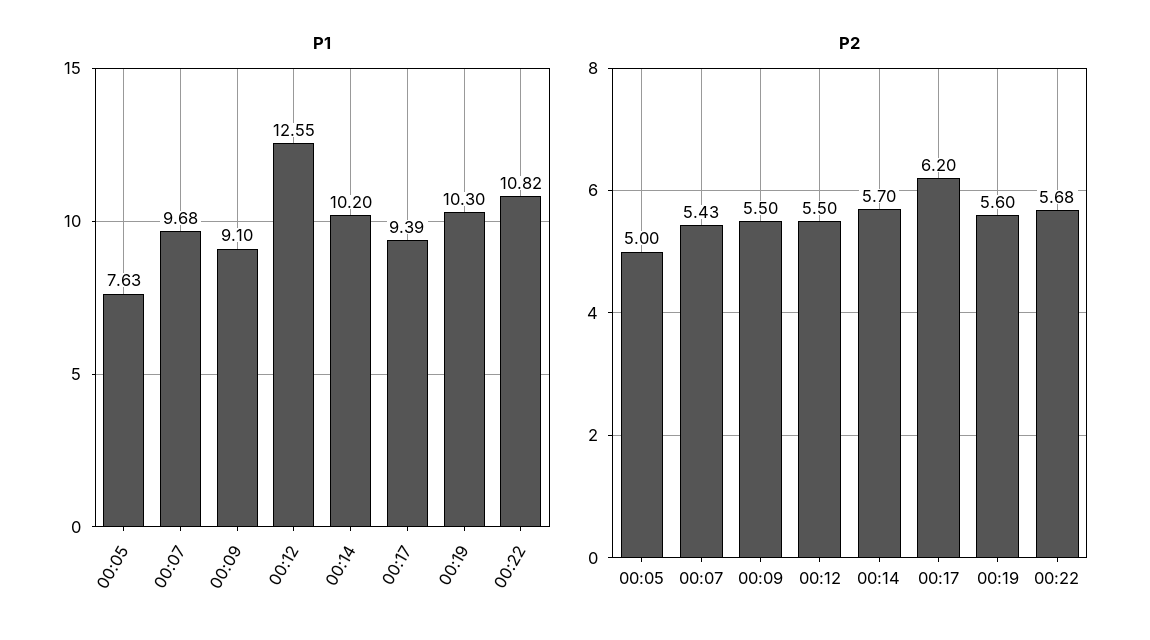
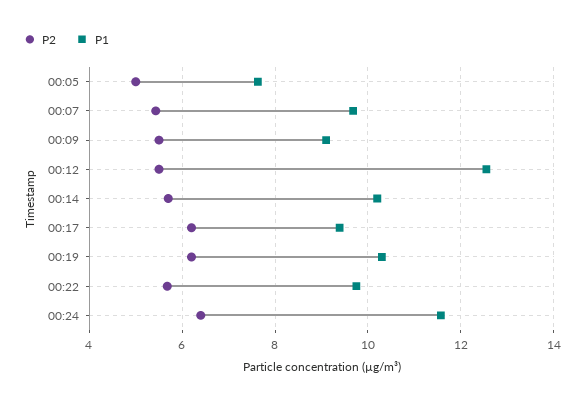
P1, 00:22: 10.82 -> 9.8
P2, 00:19: 5.6 -> 6.2
P2, 00:24: none -> 6.4
P1, 00:24: none -> 11.6

